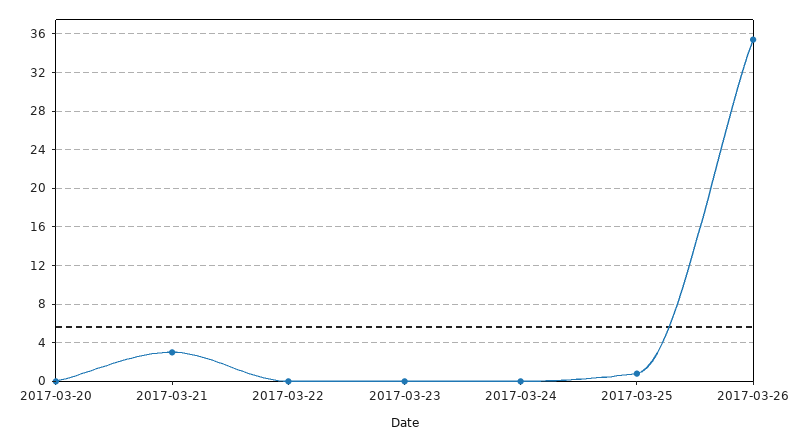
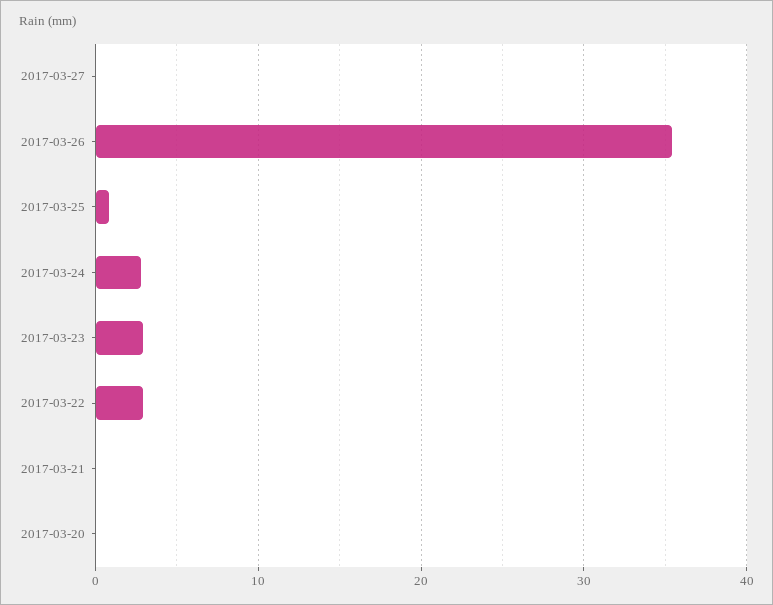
2017-03-21: 3 -> 0
2017-03-22: 0 -> 3
2017-03-23: 0 -> 3
2017-03-24: 0 -> 3
2017-03-27: none -> 0

